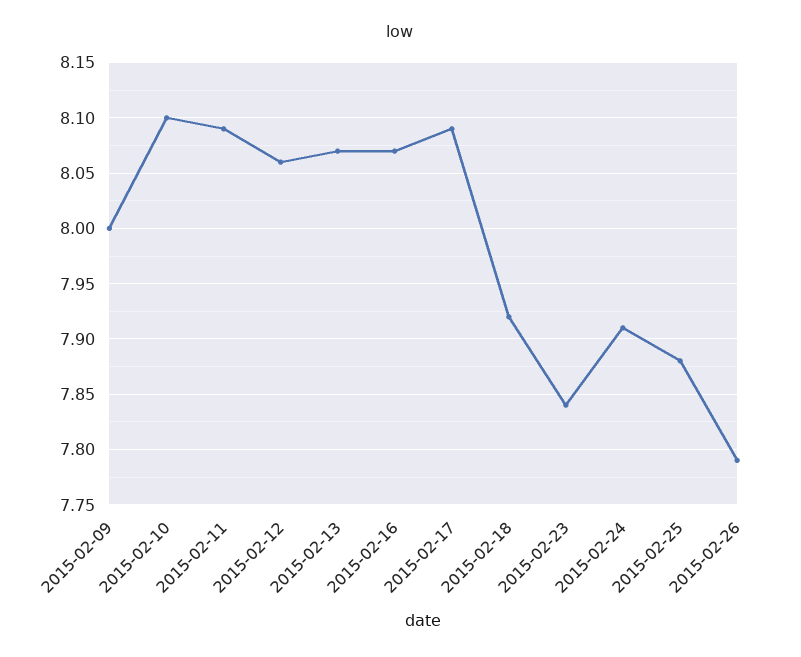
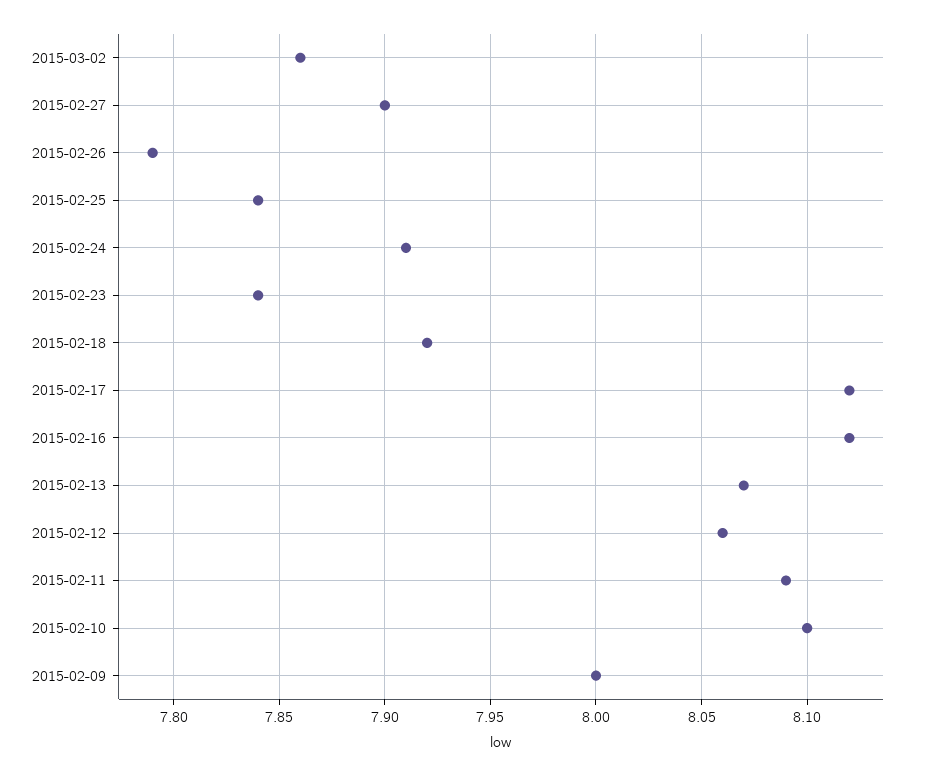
2015-02-16: 8.07 -> 8.12
2015-02-17: 8.09 -> 8.12
2015-02-25: 7.88 -> 7.84
2015-03-02: none -> 7.86
2015-02-27: none -> 7.9

